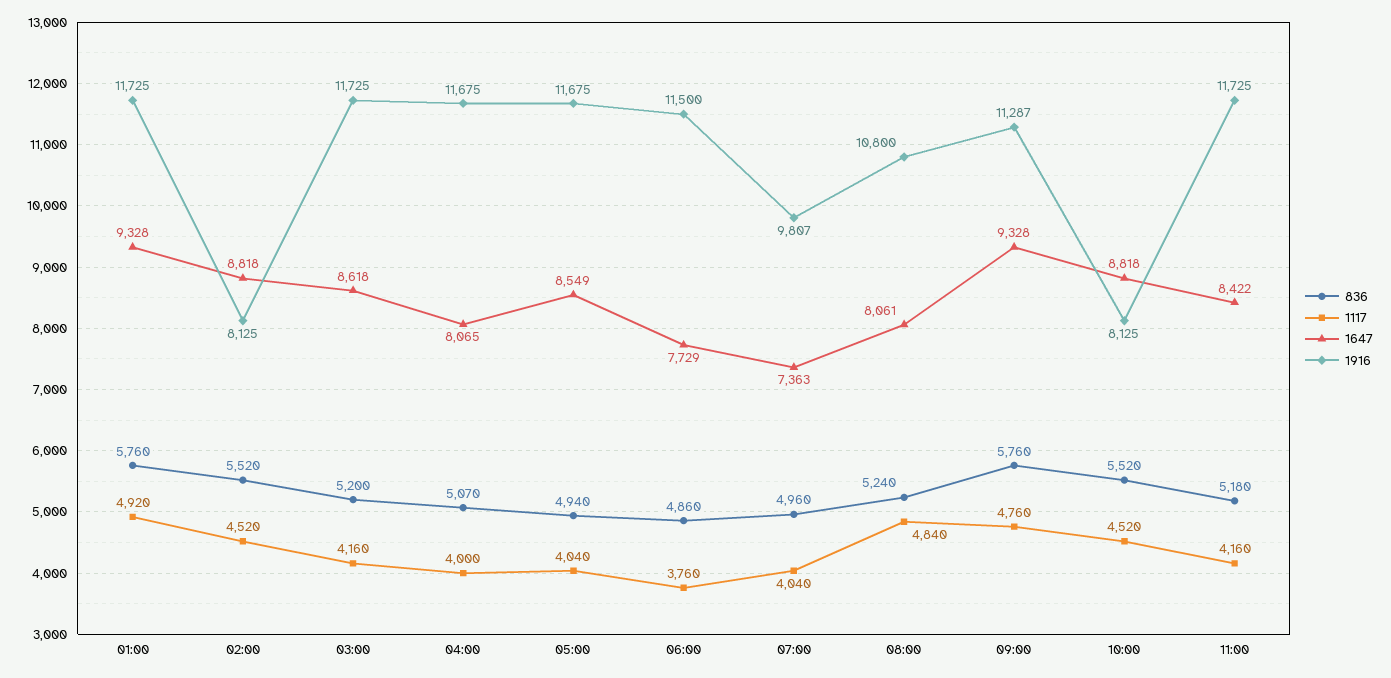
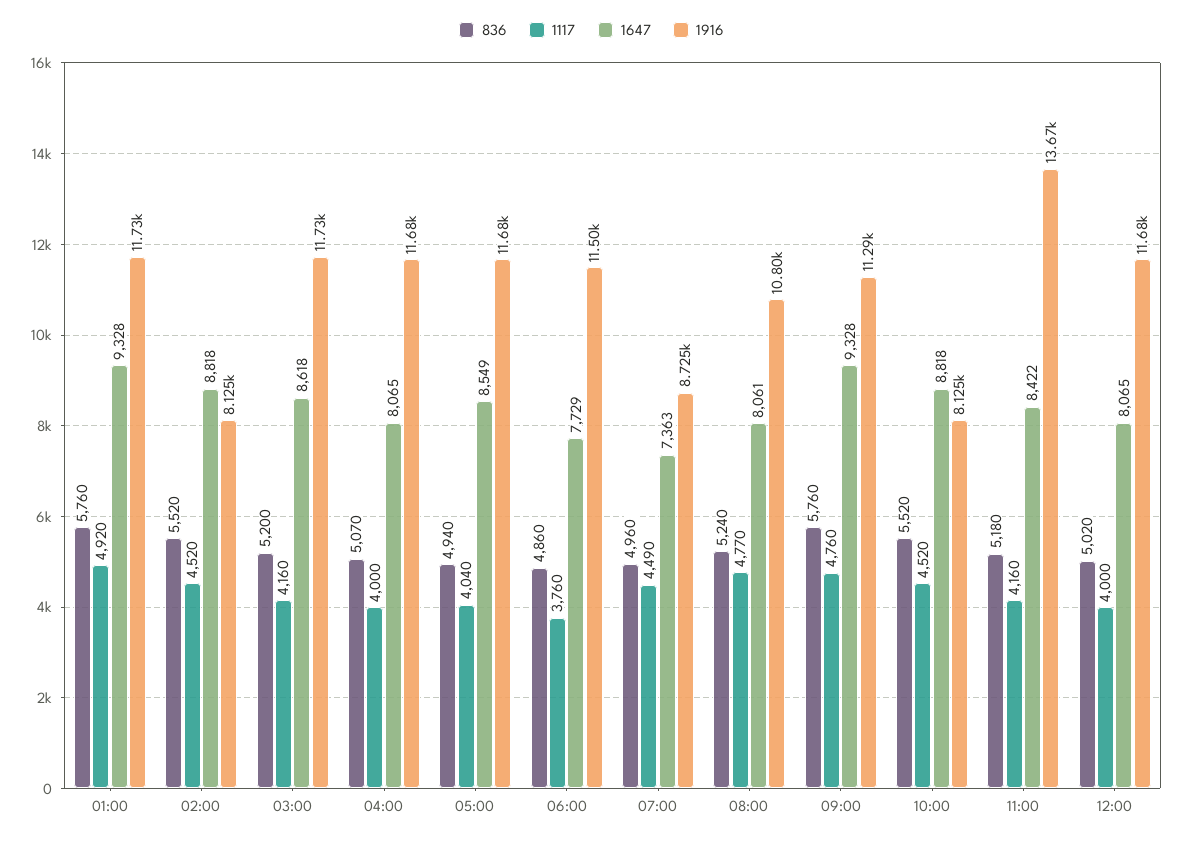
1117, 07:00: 4040 -> 4490
1916, 07:00: 9807 -> 8725
1117, 08:00: 4840 -> 4770
1916, 11:00: 11725 -> 13670
836, 12:00: none -> 5020
1117, 12:00: none -> 4000
1647, 12:00: none -> 8065
1916, 12:00: none -> 11680

